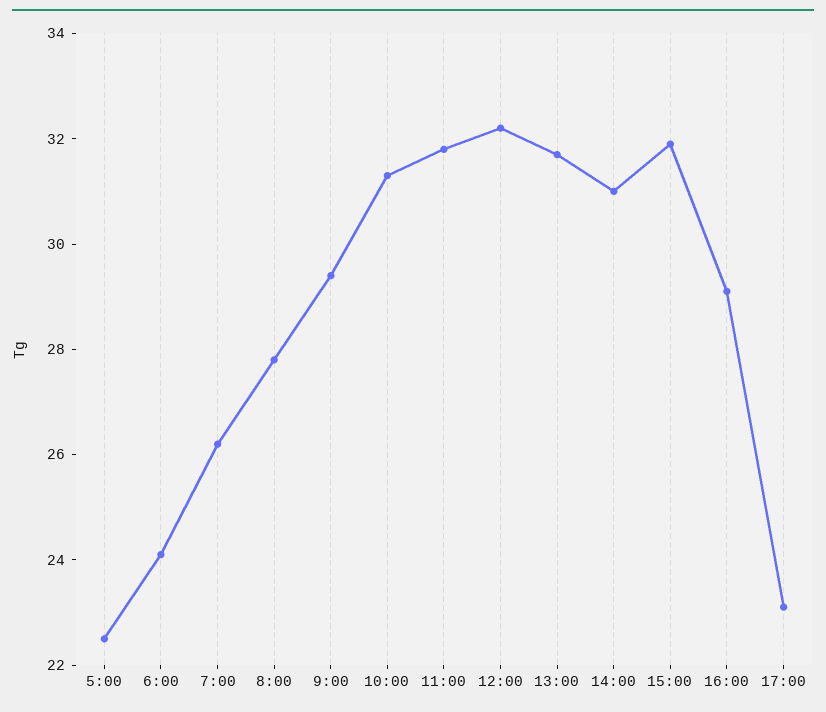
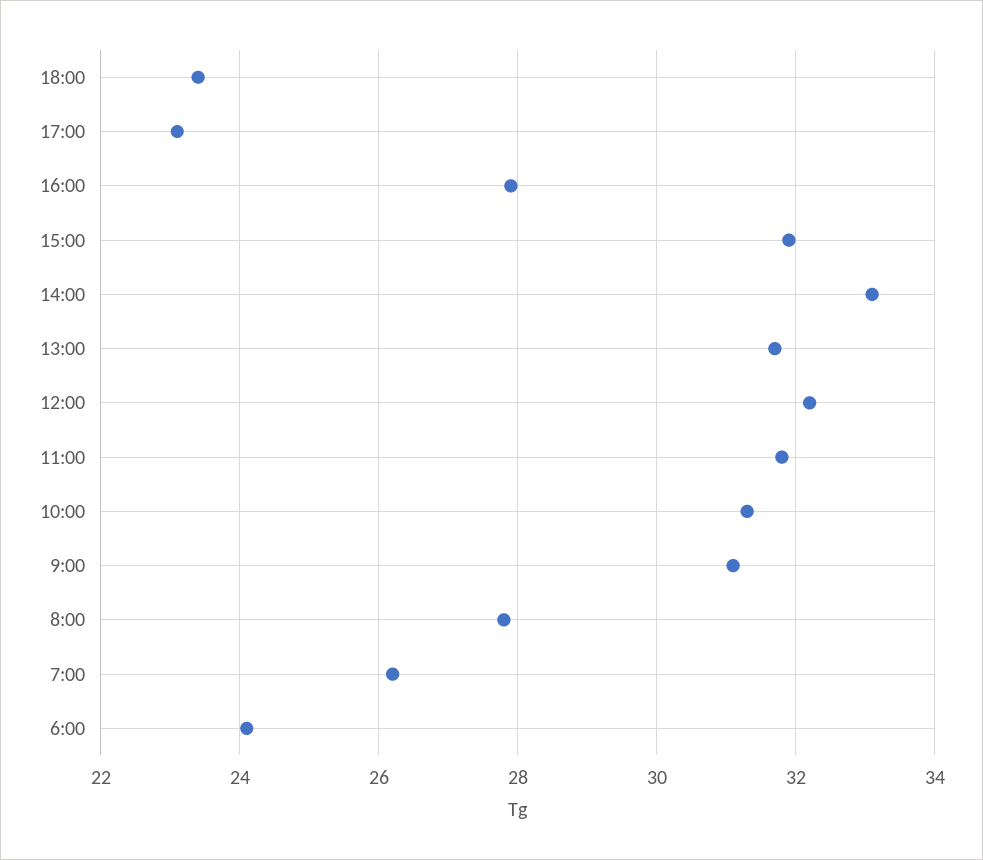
5:00: 22.5 -> none
9:00: 29.5 -> 31
14:00: 31 -> 33
16:00: 29 -> 28
18:00: none -> 23.5

